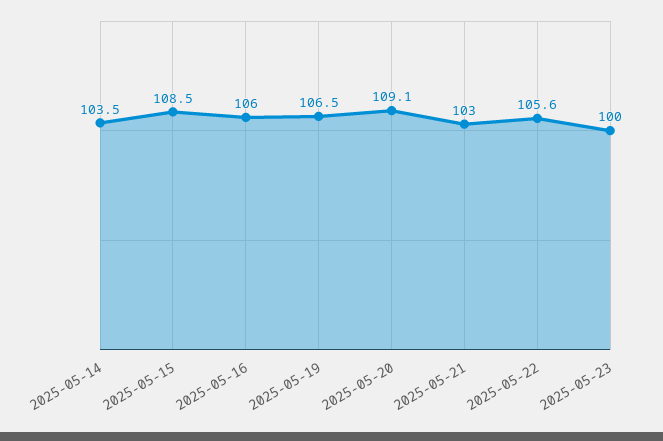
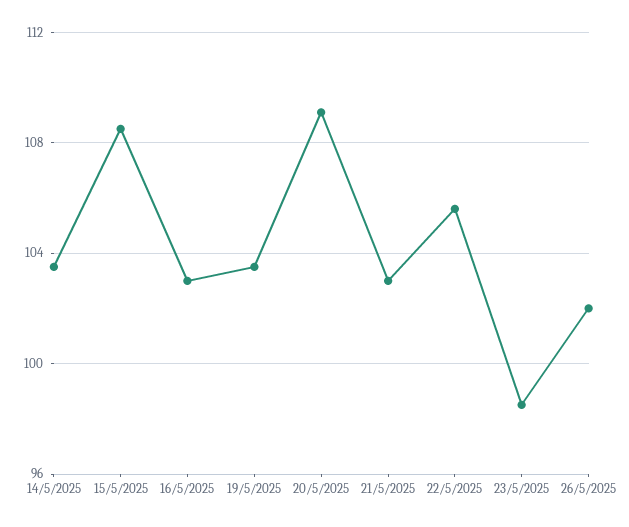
2025-05-16: 106 -> 103
2025-05-19: 106.5 -> 103.5
2025-05-23: 100 -> 98.5
26/5/2025: none -> 102

